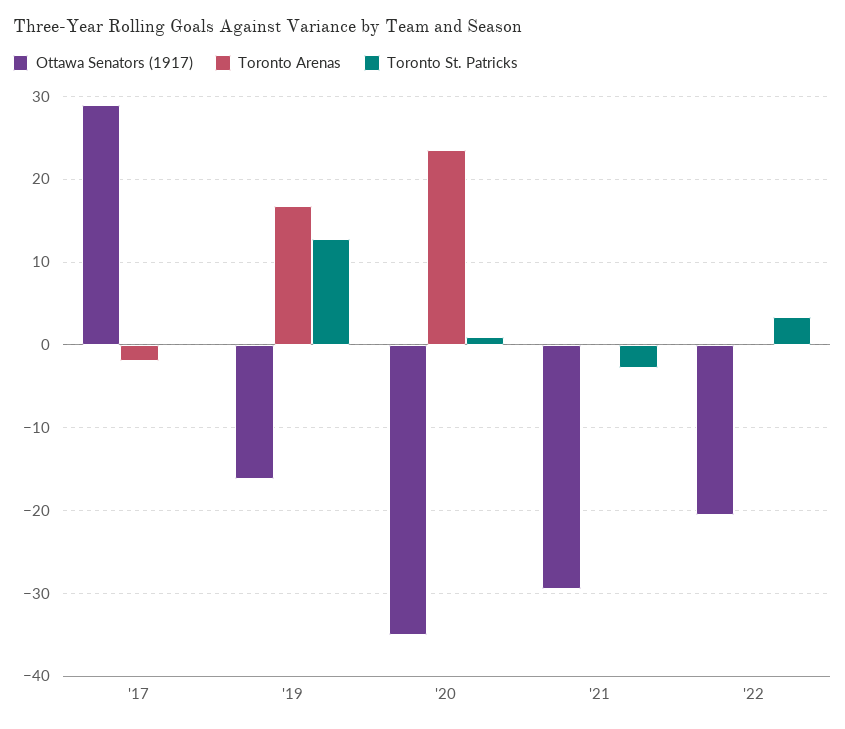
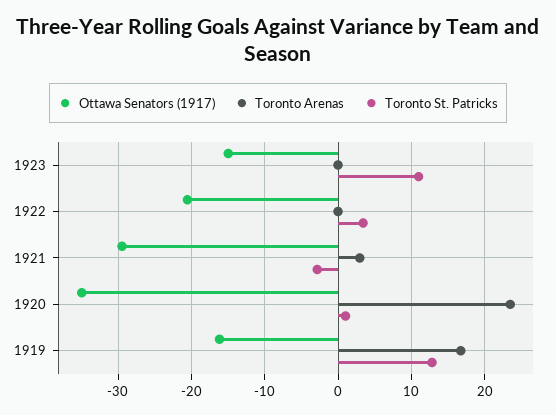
Ottawa Senators (1917), '17: 29 -> none
Toronto Arenas, '17: -2 -> none
Toronto St. Patricks, '17: 0 -> none
Toronto Arenas, '21: 0 -> 3
Ottawa Senators (1917), 1923: none -> -15
Toronto Arenas, 1923: none -> 0
Toronto St. Patricks, 1923: none -> 11

